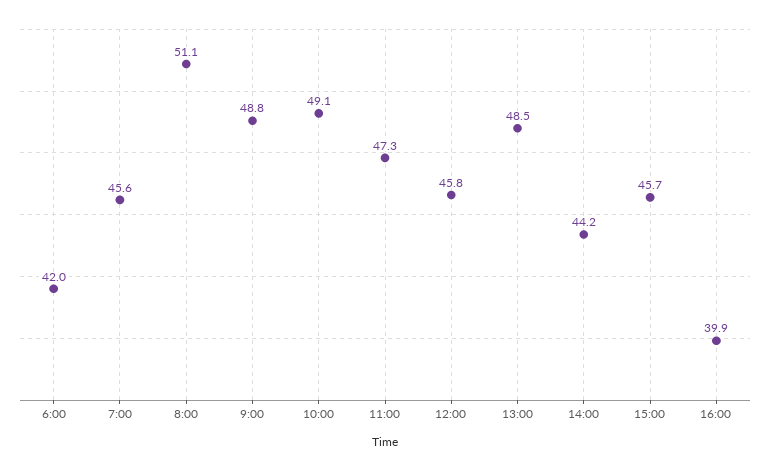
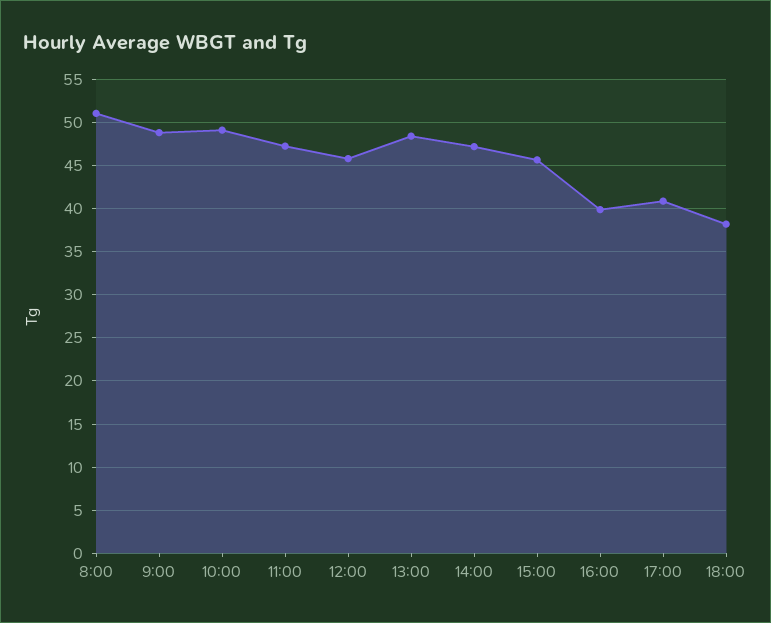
6:00: 42 -> none
7:00: 45.6 -> none
14:00: 44.2 -> 47
17:00: none -> 41
18:00: none -> 38

